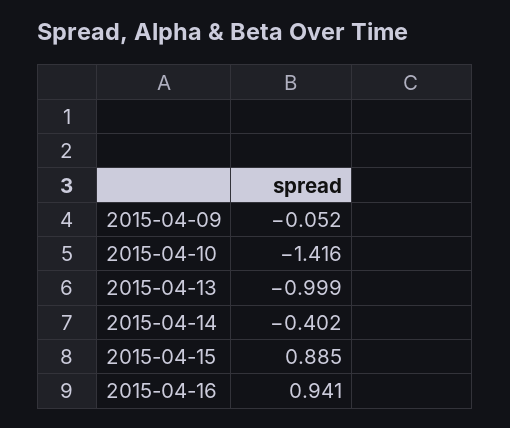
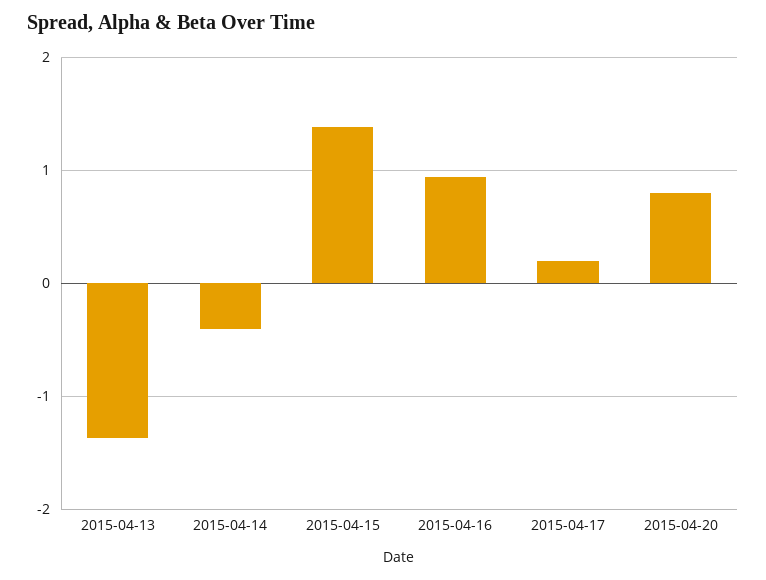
2015-04-09: -0.052 -> none
2015-04-10: -1.416 -> none
2015-04-13: -0.999 -> -1.4
2015-04-15: 0.885 -> 1.4
2015-04-17: none -> 0.2
2015-04-20: none -> 0.8

